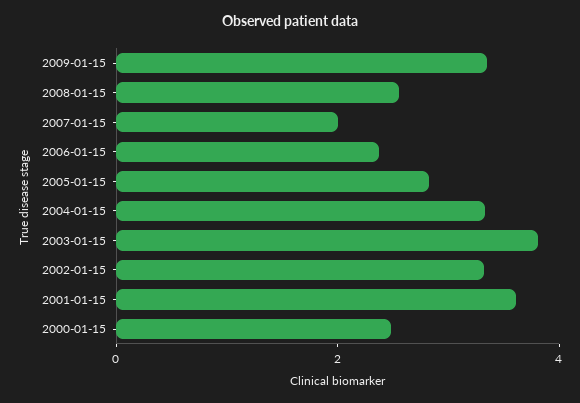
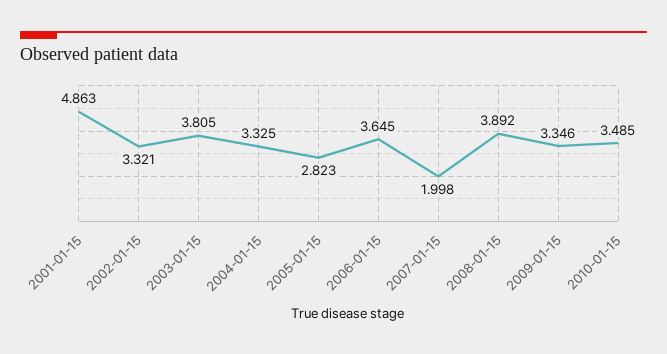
2008-01-15: 2.5 -> 3.892
2006-01-15: 2.5 -> 3.645
2001-01-15: 3.5 -> 4.863
2000-01-15: 2.5 -> none
2010-01-15: none -> 3.485

